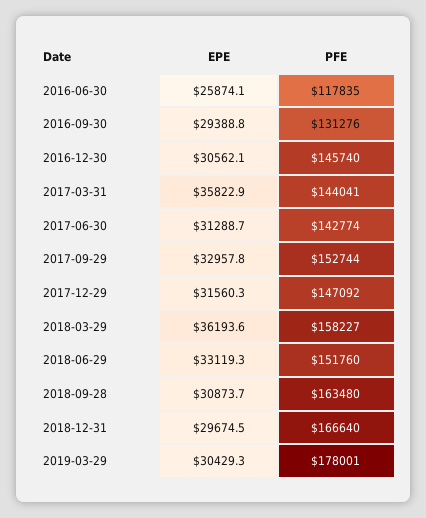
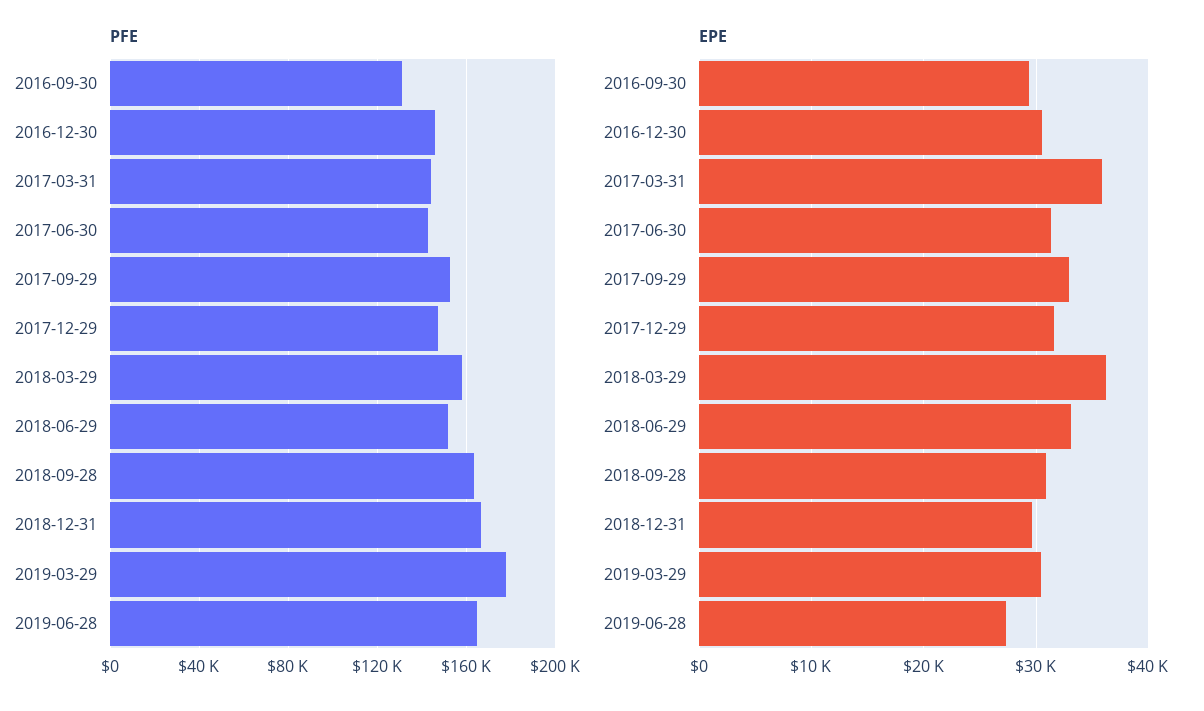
EPE, 2016-06-30: 25874.1 -> none
PFE, 2016-06-30: 117835 -> none
PFE, 2019-06-28: none -> 165000
EPE, 2019-06-28: none -> 27000

